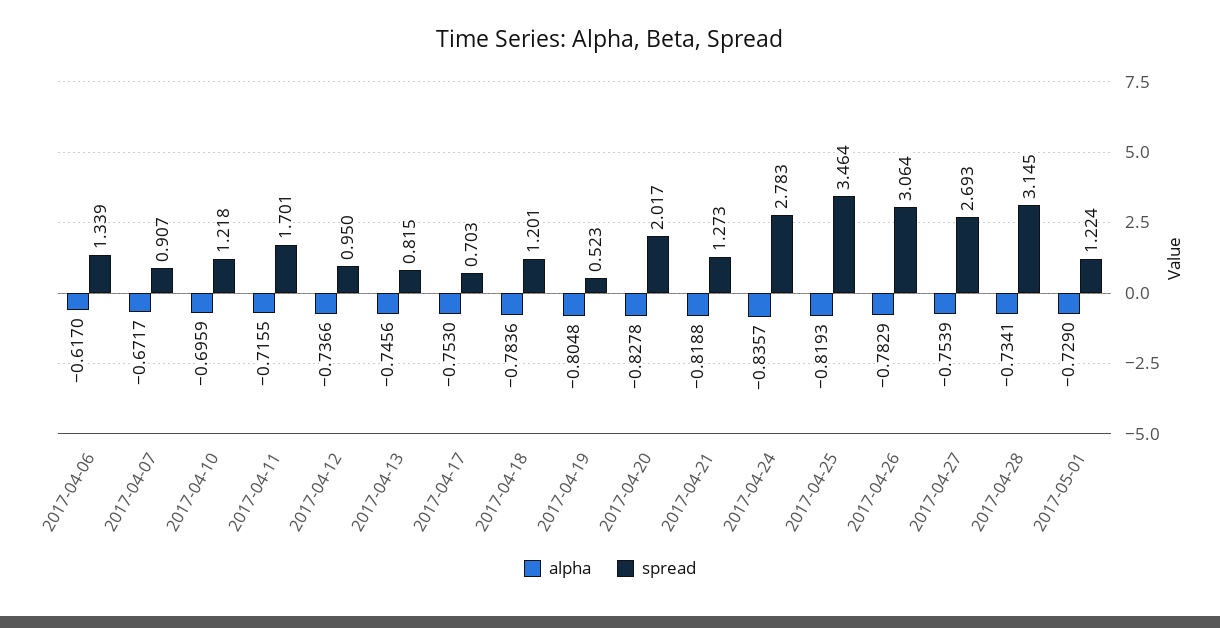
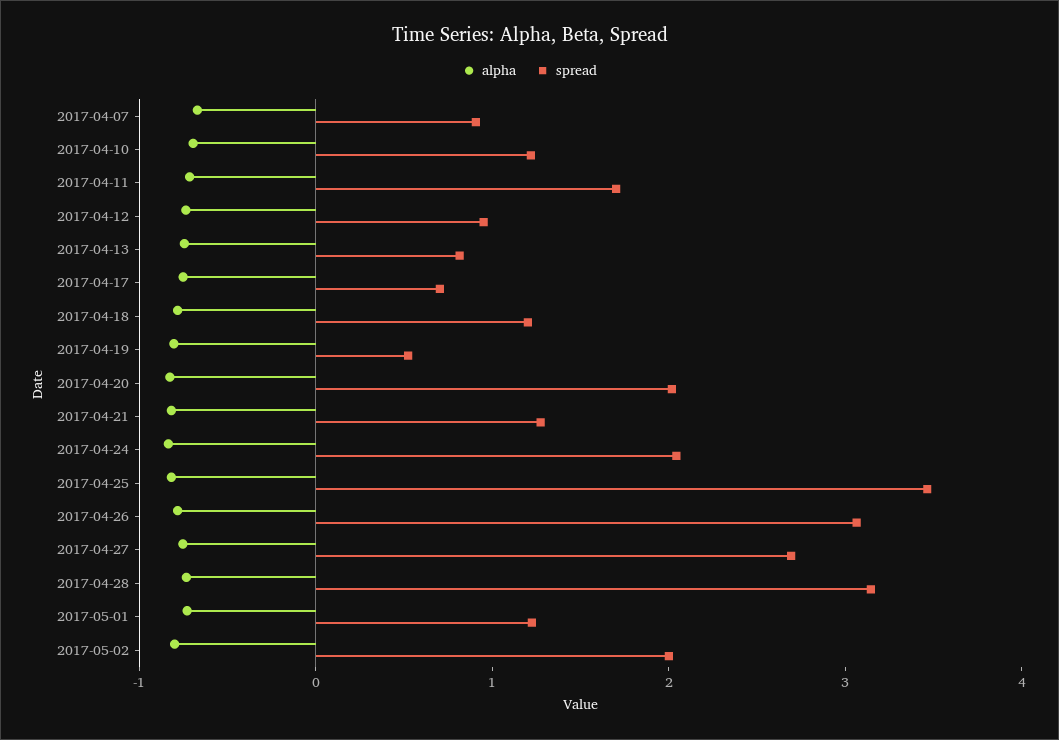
alpha, 2017-04-06: -0.617 -> none
spread, 2017-04-06: 1.339 -> none
spread, 2017-04-24: 2.783 -> 2
alpha, 2017-05-02: none -> -0.8
spread, 2017-05-02: none -> 2

